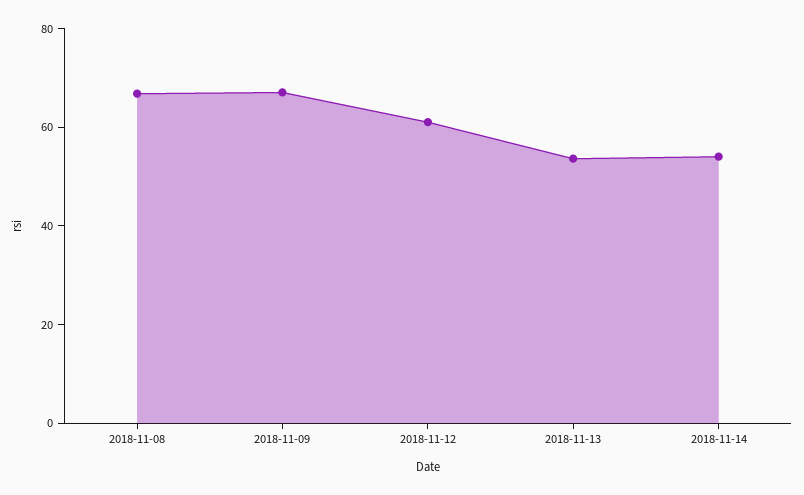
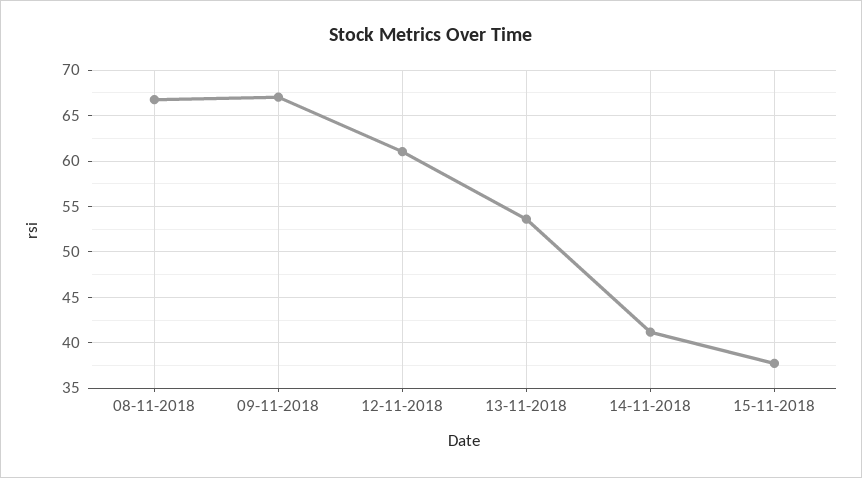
2018-11-14: 55 -> 41
15-11-2018: none -> 38

